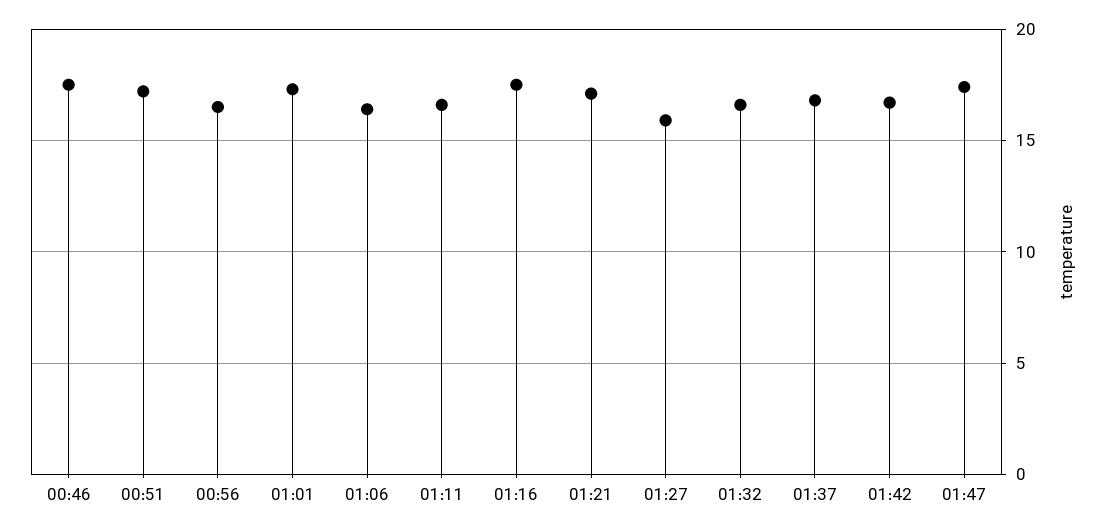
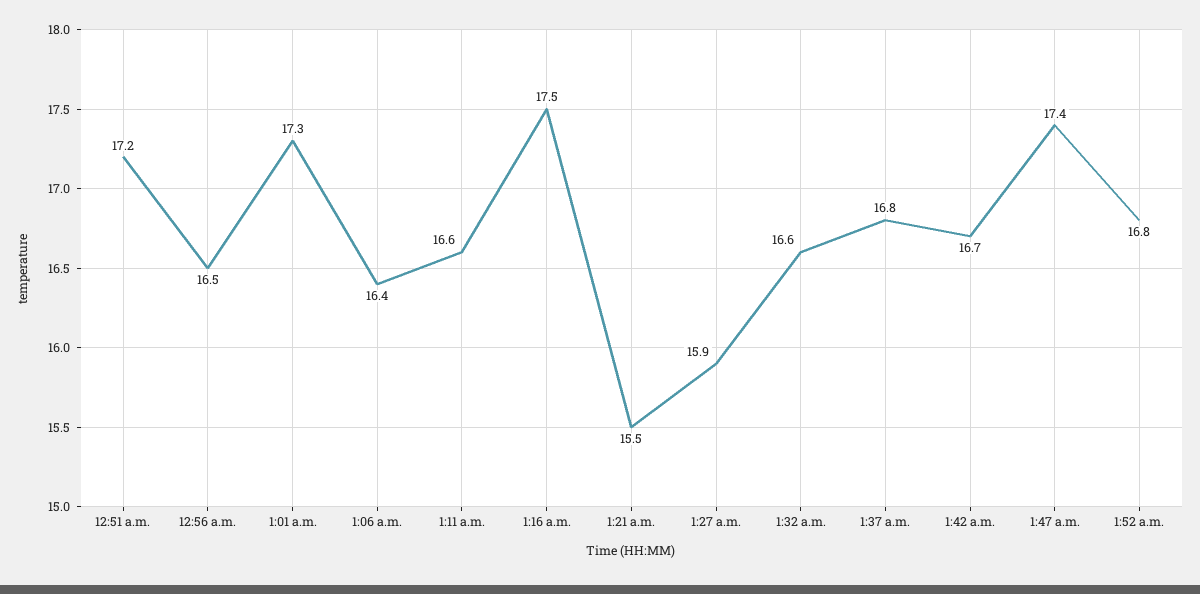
00:46: 17.5 -> none
01:21: 17 -> 15.5
1:52 a.m.: none -> 16.8

